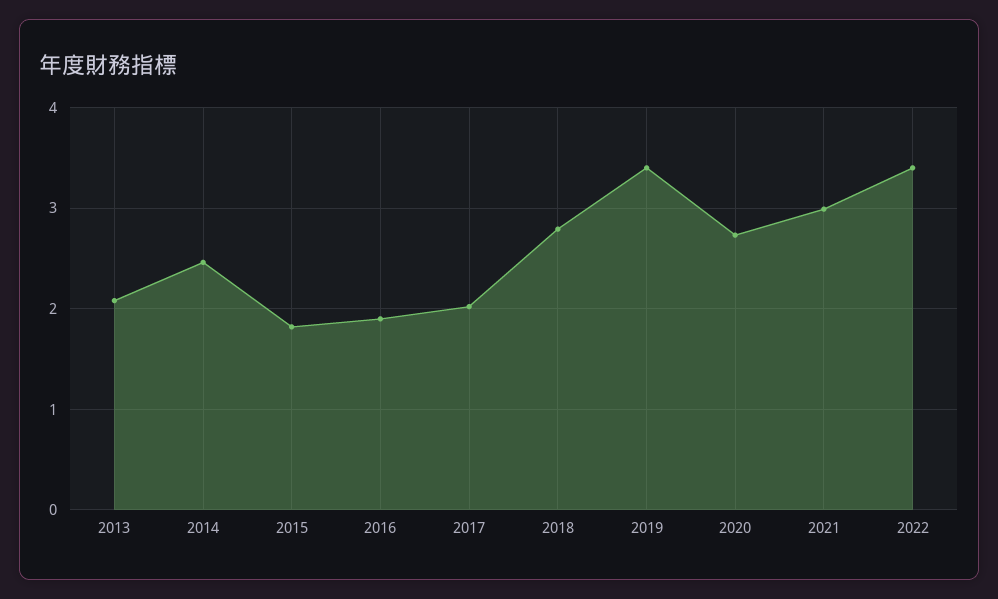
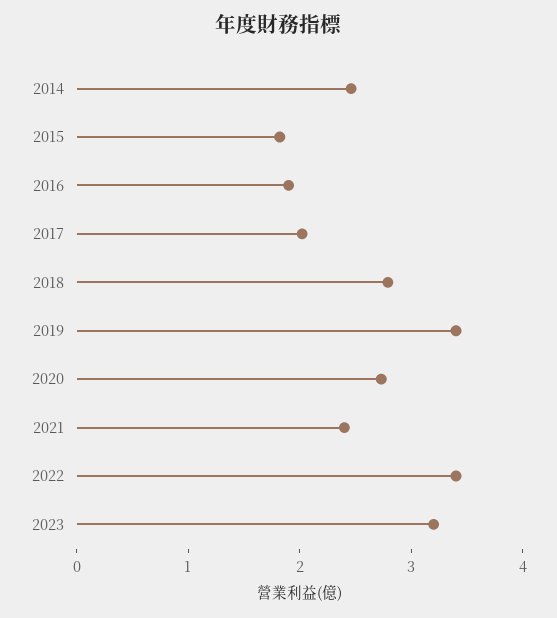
2013: 2.1 -> none
2021: 3 -> 2.4
2023: none -> 3.2

